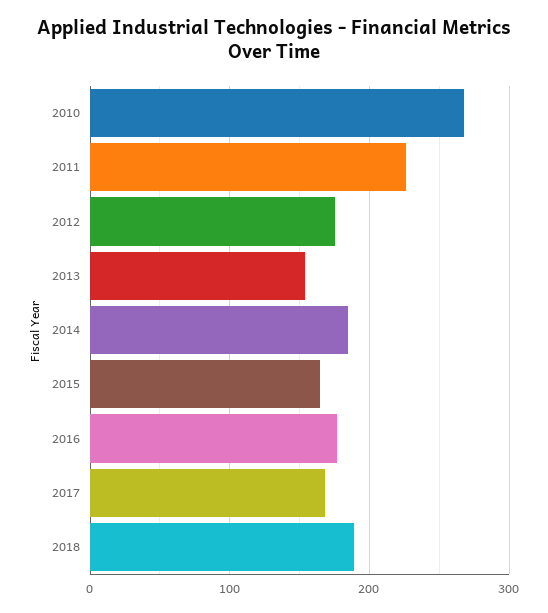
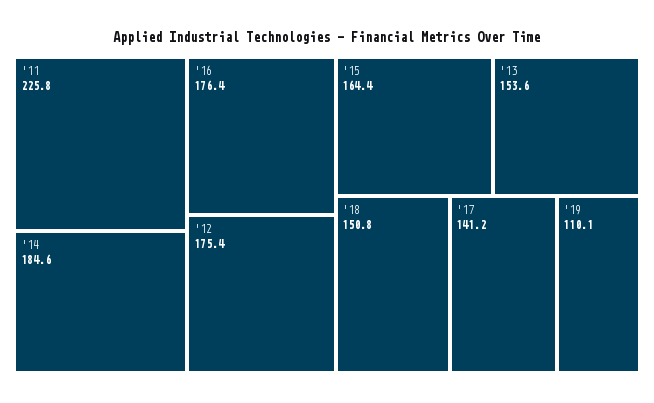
2010: 270 -> none
2017: 170 -> 141.2
2018: 190 -> 150.8
'19: none -> 110.1

